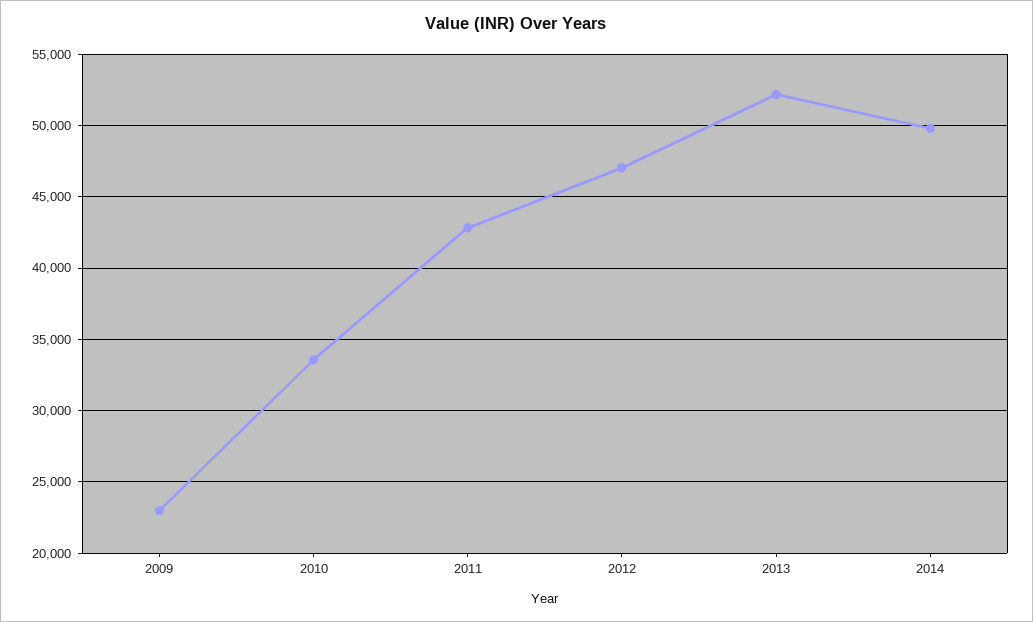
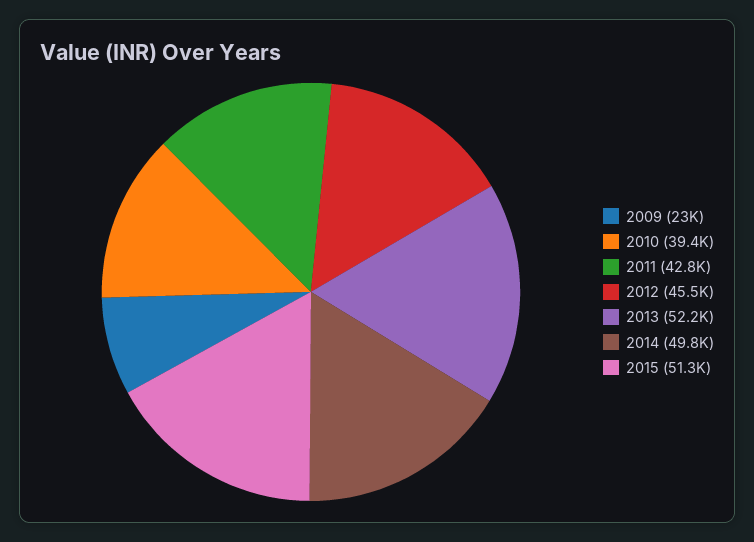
2010: 33500 -> 39400
2012: 47000 -> 45500
2015: none -> 51300

